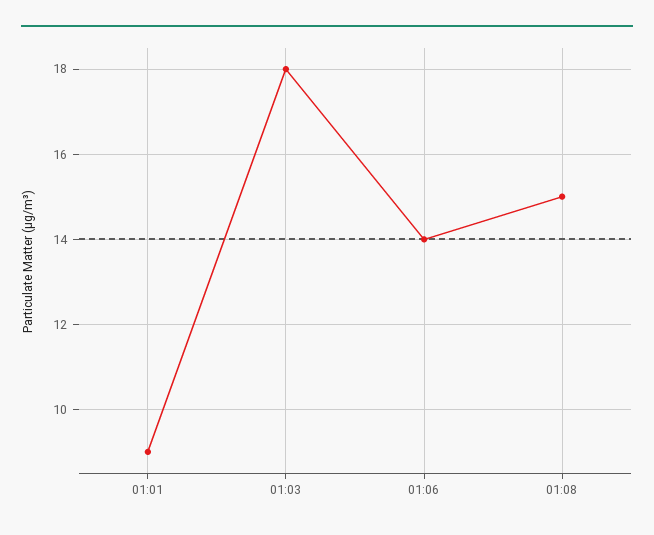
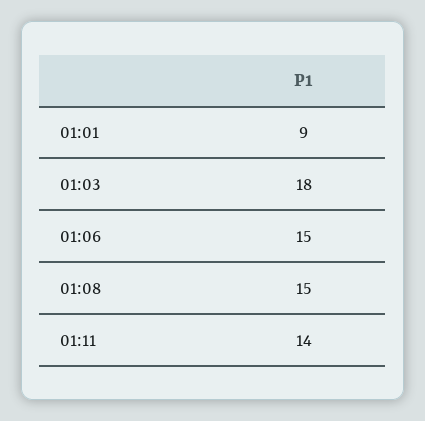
01:06: 14 -> 15
01:11: none -> 14

